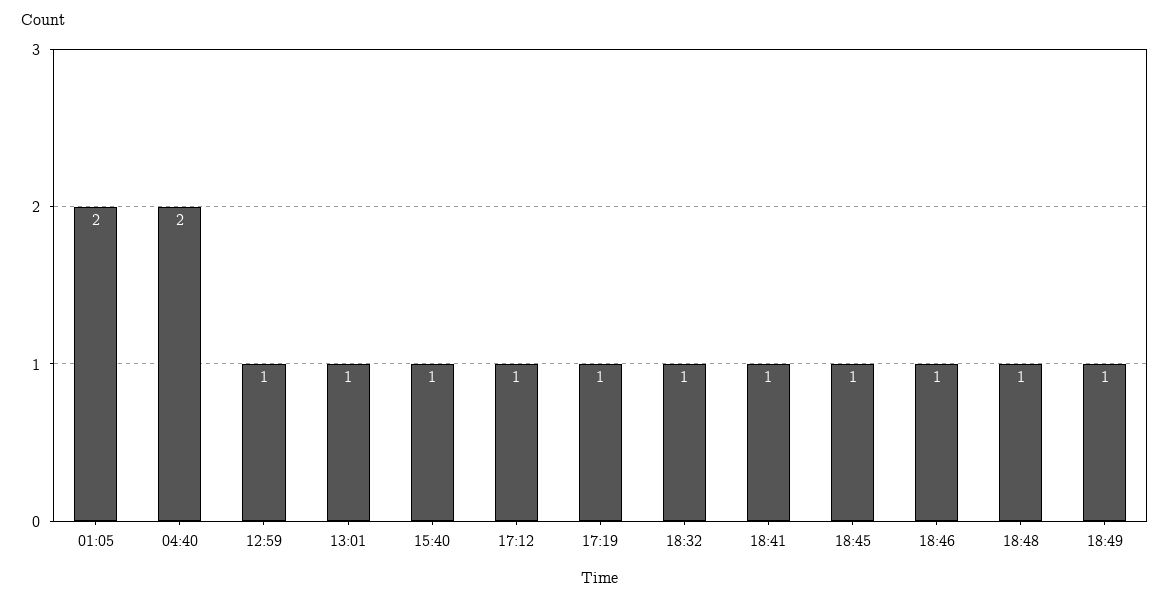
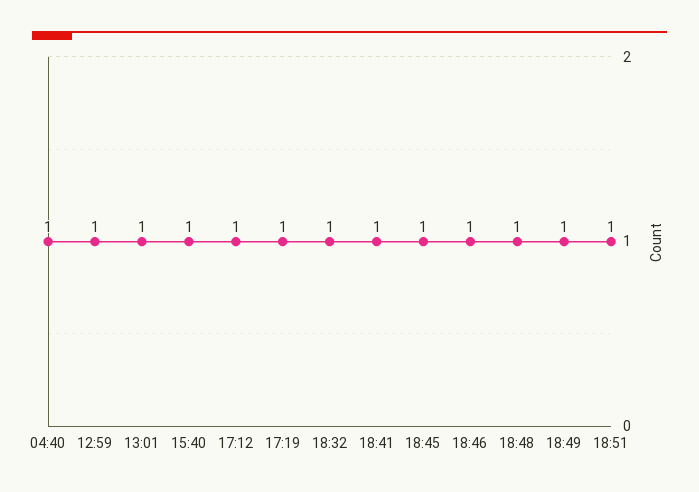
01:05: 2 -> none
04:40: 2 -> 1
18:51: none -> 1

